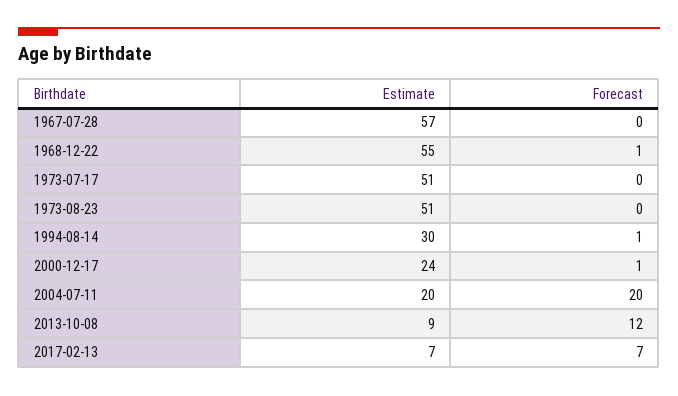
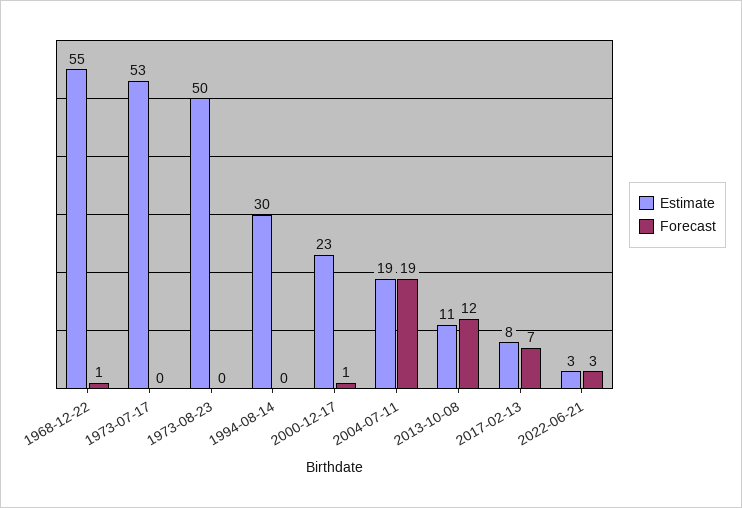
Estimate, 1967-07-28: 57 -> none
Forecast, 1967-07-28: 0 -> none
Estimate, 1973-07-17: 51 -> 53
Estimate, 1973-08-23: 51 -> 50
Forecast, 1994-08-14: 1 -> 0
Estimate, 2000-12-17: 24 -> 23
Estimate, 2004-07-11: 20 -> 19
Forecast, 2004-07-11: 20 -> 19
Estimate, 2013-10-08: 9 -> 11
Estimate, 2017-02-13: 7 -> 8
Estimate, 2022-06-21: none -> 3
Forecast, 2022-06-21: none -> 3

